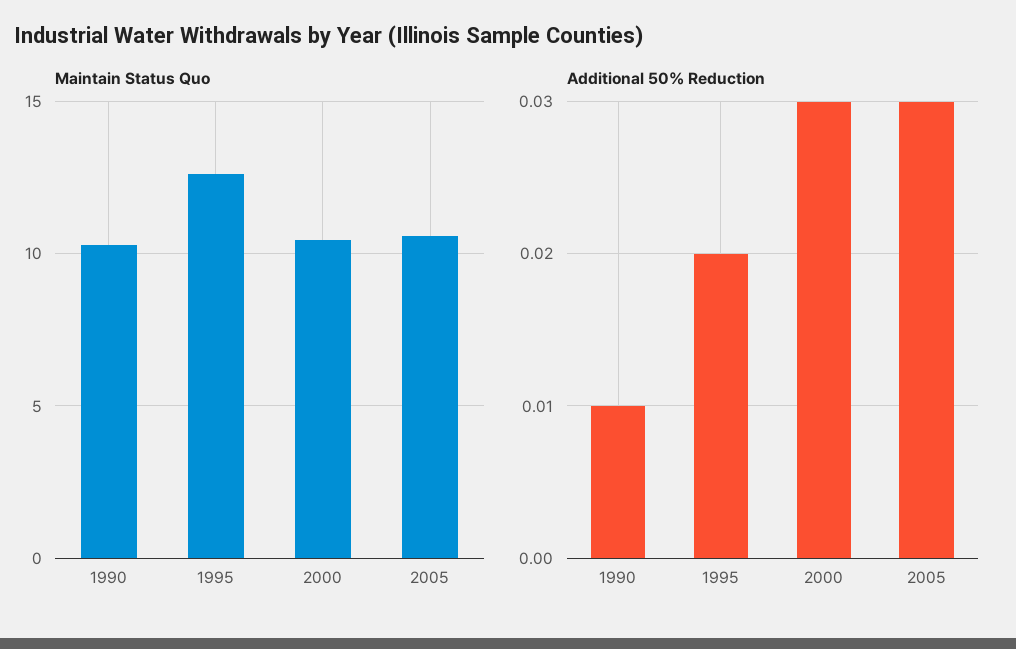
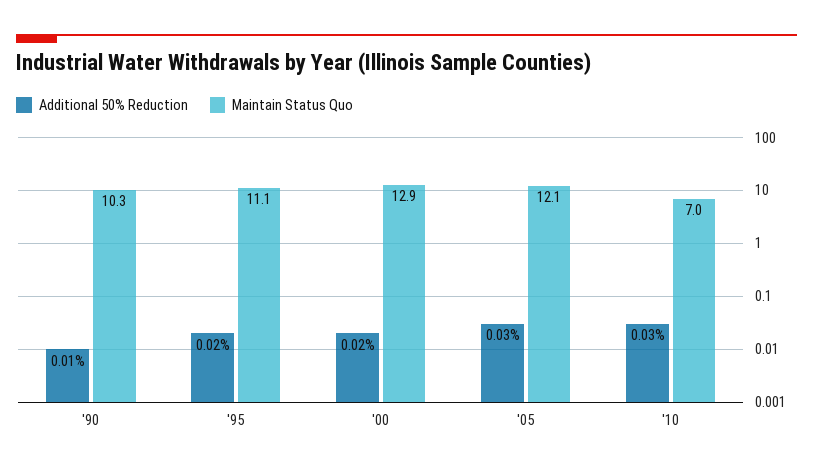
Maintain Status Quo, 1995: 12.5 -> 11.1
Maintain Status Quo, 2000: 10.5 -> 12.9
Maintain Status Quo, 2005: 10.5 -> 12.1
Additional 50% Reduction, 2000: 0.03 -> 0.02
Additional 50% Reduction, '10: none -> 0.03
Maintain Status Quo, '10: none -> 7

